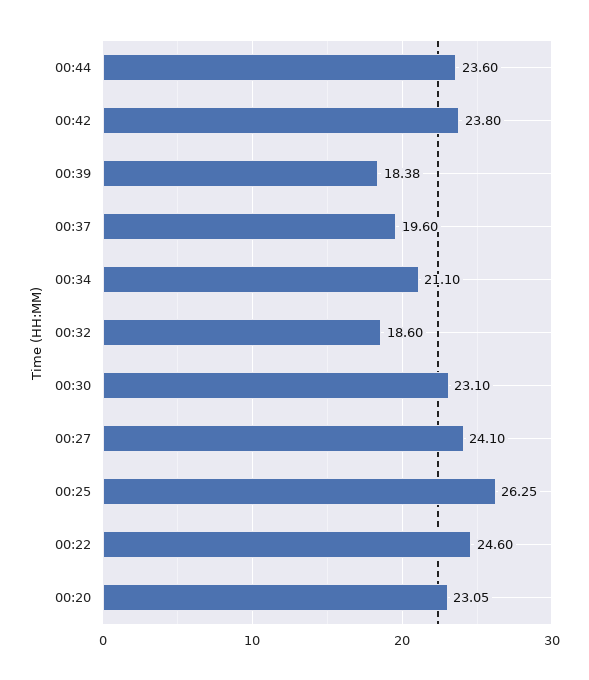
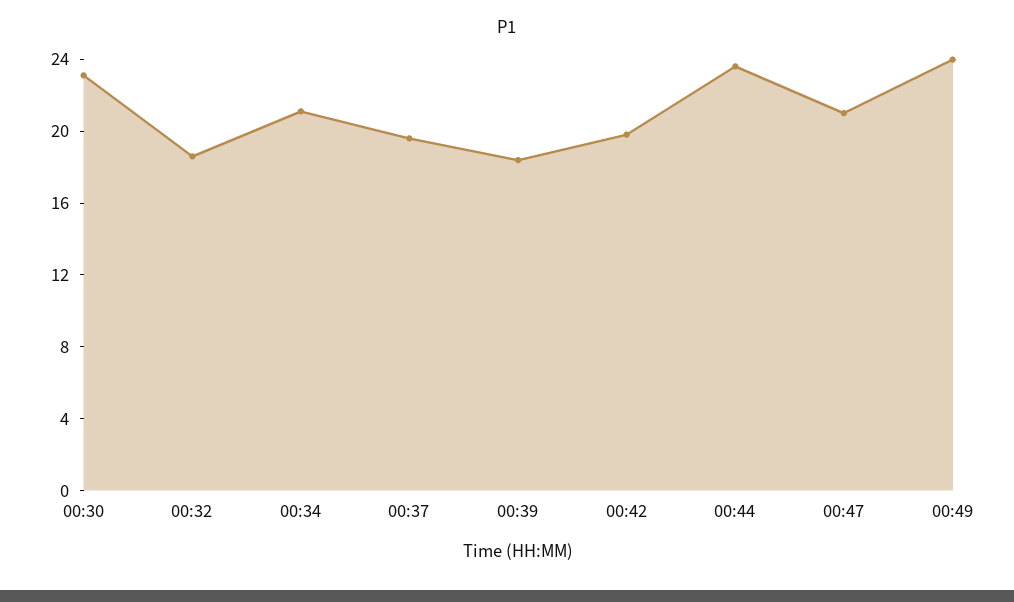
00:42: 23.8 -> 20
00:27: 24.1 -> none
00:25: 26.25 -> none
00:22: 24.6 -> none
00:20: 23.05 -> none
00:47: none -> 21
00:49: none -> 24

